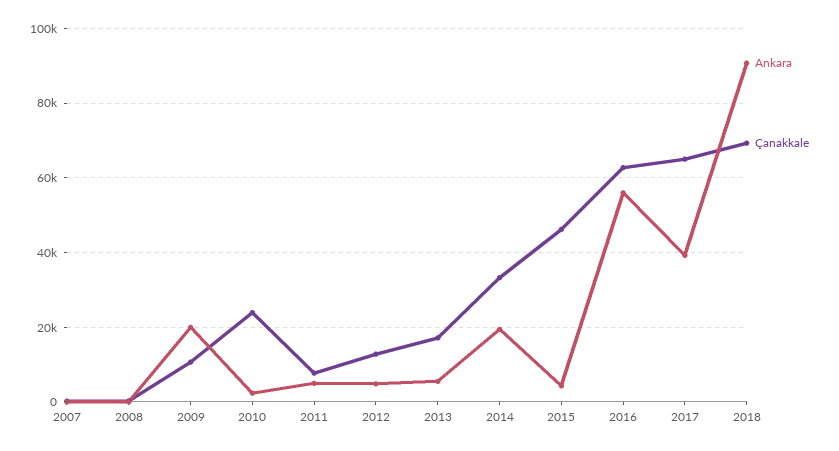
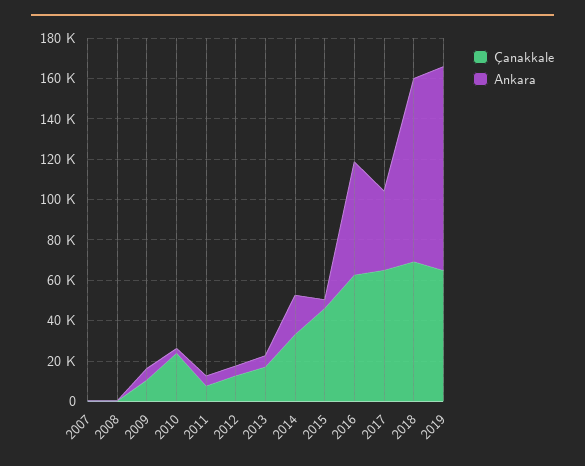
Ankara, 2009: 20000 -> 5000
Çanakkale, 2019: none -> 65000
Ankara, 2019: none -> 100000

